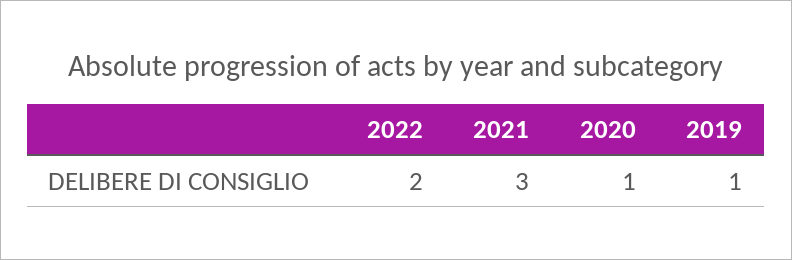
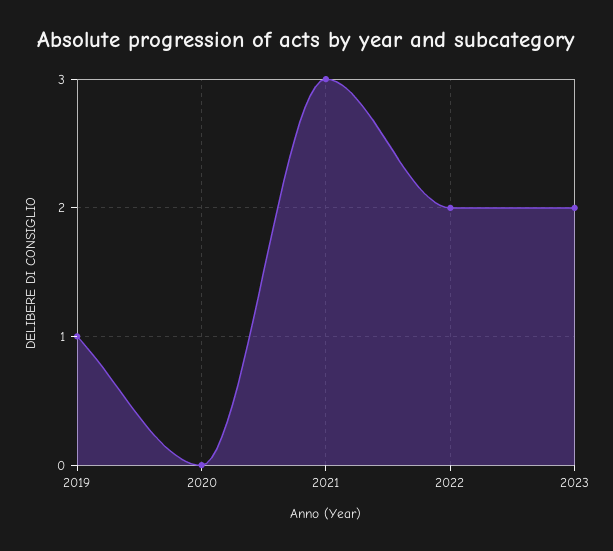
2020: 1 -> 0
2023: none -> 2

